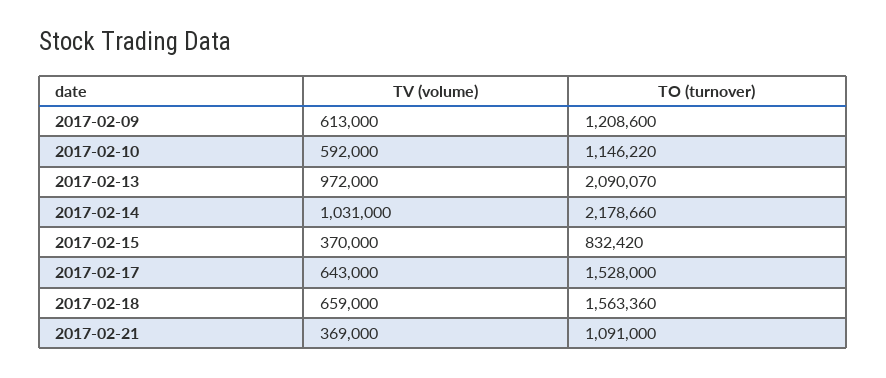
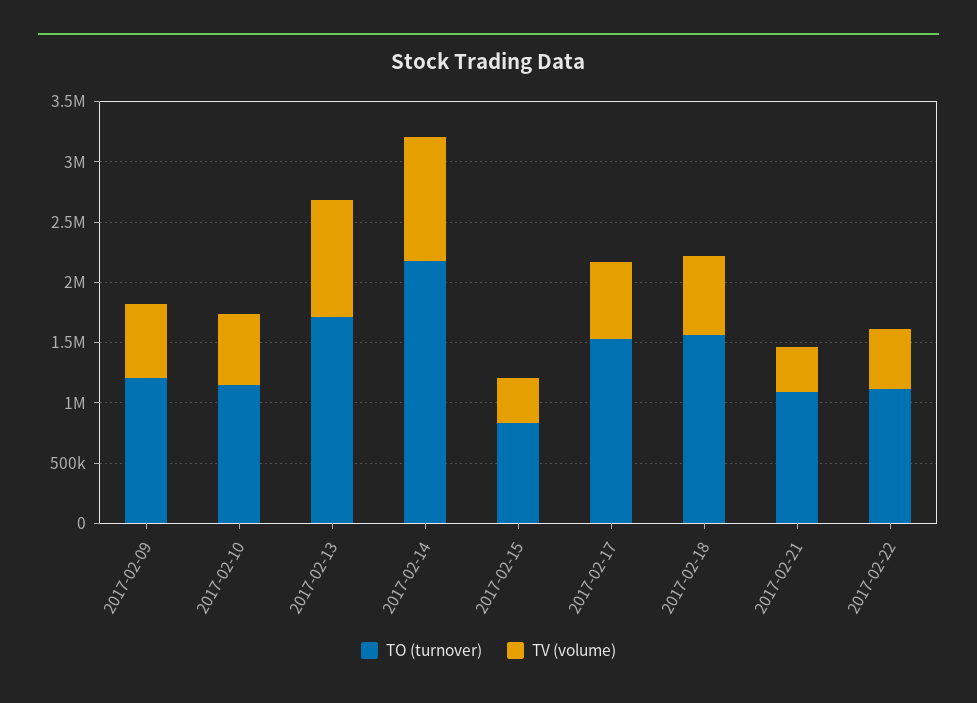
TO (turnover), 2017-02-13: 2090070 -> 1700000
TO (turnover), 2017-02-22: none -> 1100000
TV (volume), 2017-02-22: none -> 500000

